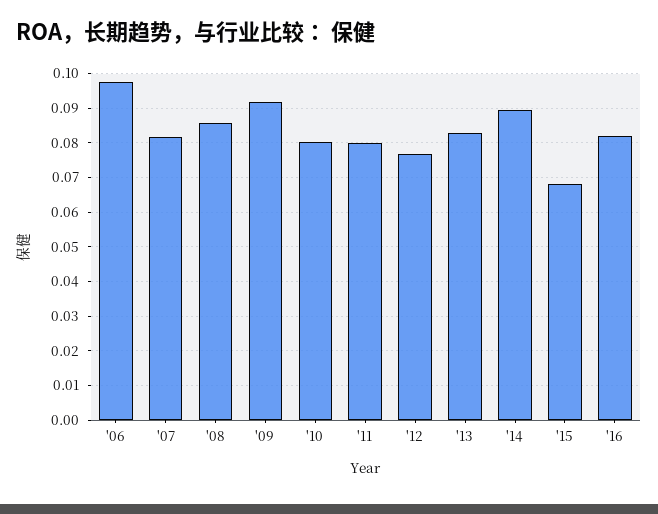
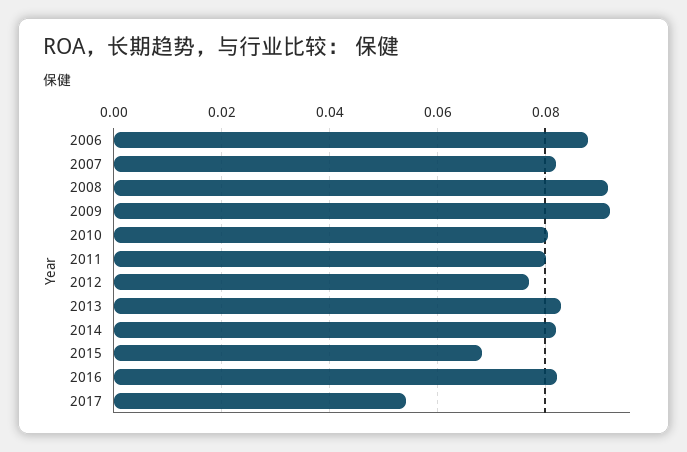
'06: 0.098 -> 0.088
'08: 0.086 -> 0.092
'14: 0.09 -> 0.082
2017: none -> 0.054

